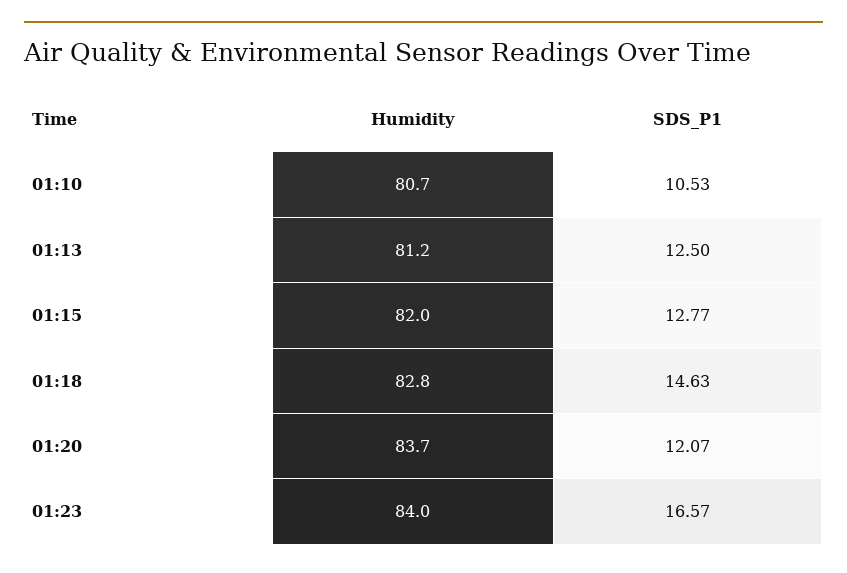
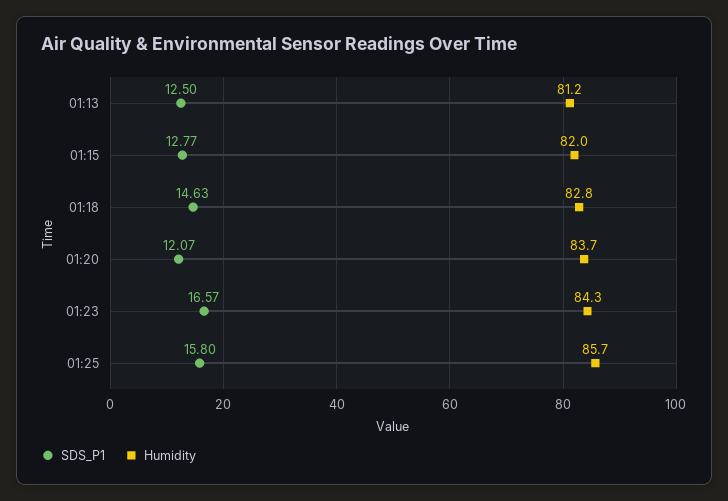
Humidity, 01:10: 80.7 -> none
SDS_P1, 01:10: 10.53 -> none
Humidity, 01:23: 84 -> 84.3
SDS_P1, 01:25: none -> 15.8
Humidity, 01:25: none -> 85.7

